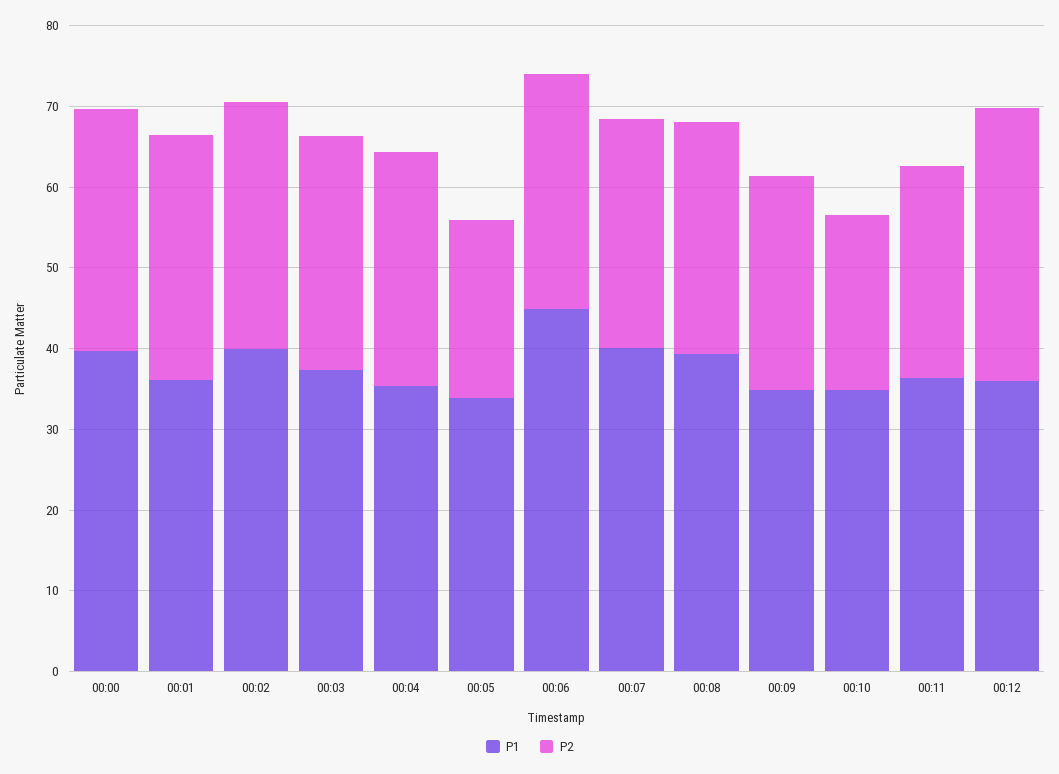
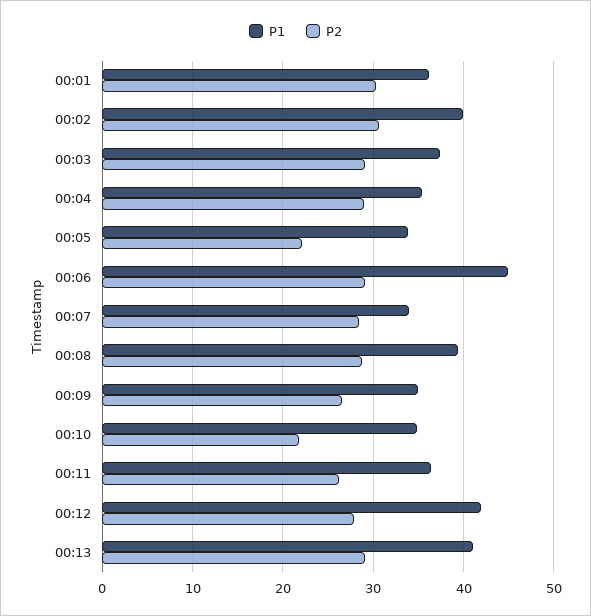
P1, 00:00: 40 -> none
P2, 00:00: 30 -> none
P1, 00:07: 40 -> 34
P1, 00:12: 36 -> 42
P2, 00:12: 34 -> 28
P1, 00:13: none -> 41
P2, 00:13: none -> 29

